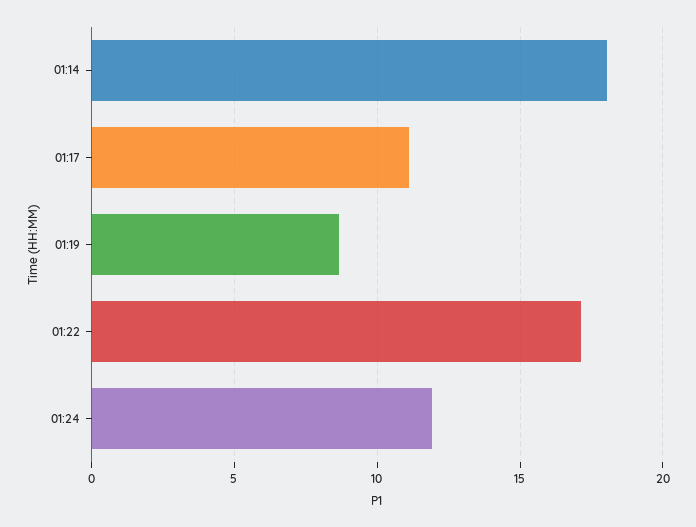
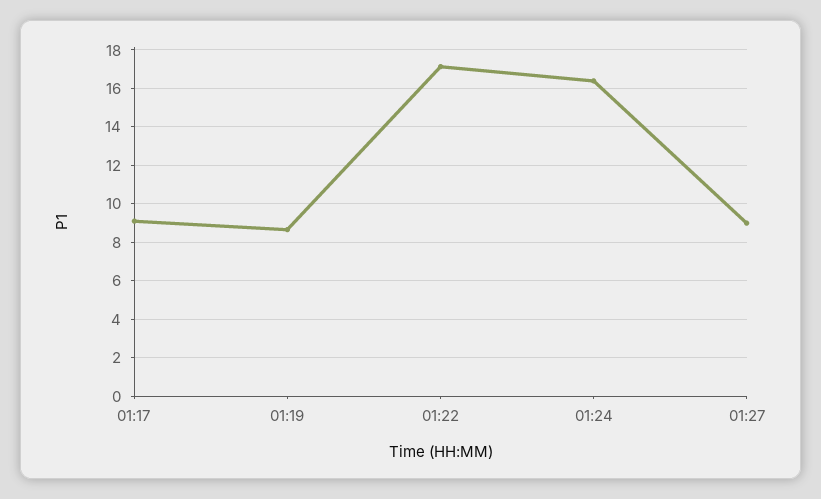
01:14: 18 -> none
01:17: 11 -> 9
01:24: 12 -> 16.5
01:27: none -> 9

